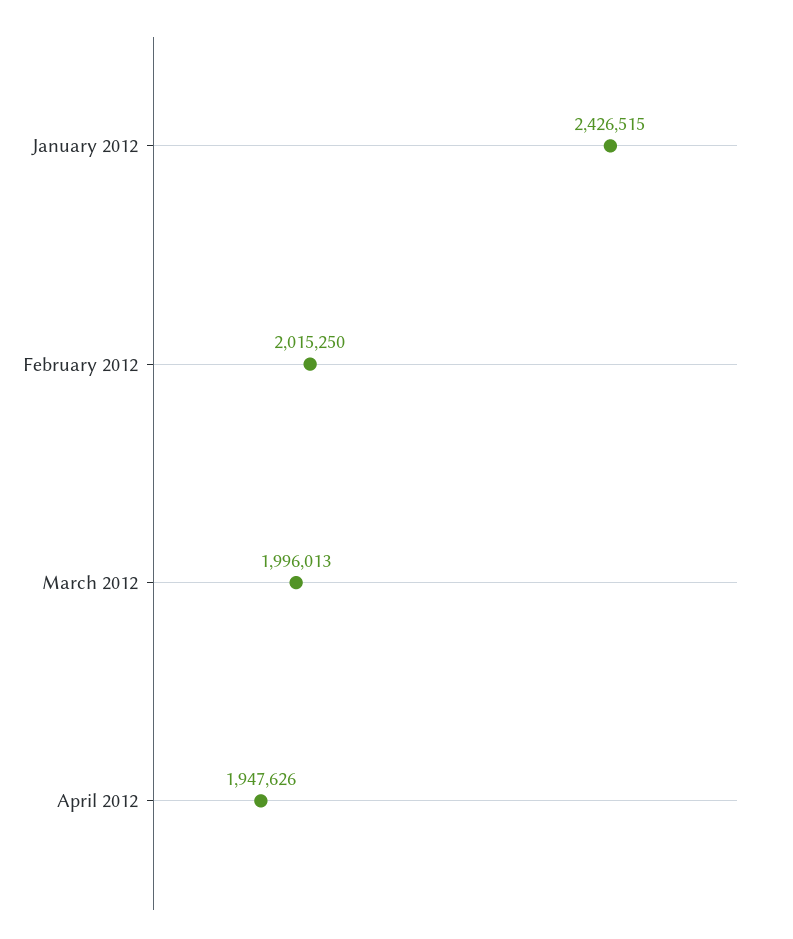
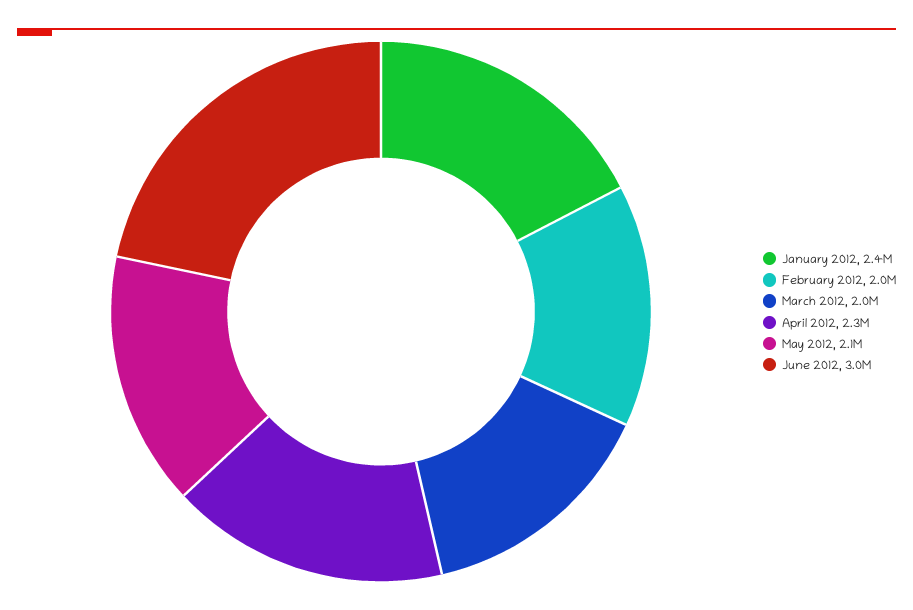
April 2012: 1947626 -> 2300000
May 2012: none -> 2100000
June 2012: none -> 3000000

